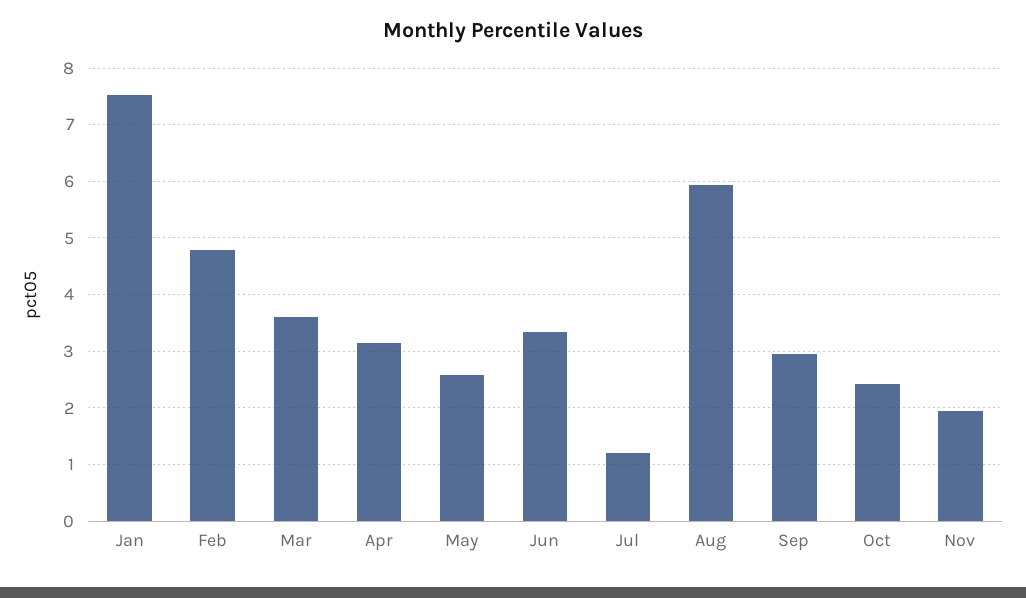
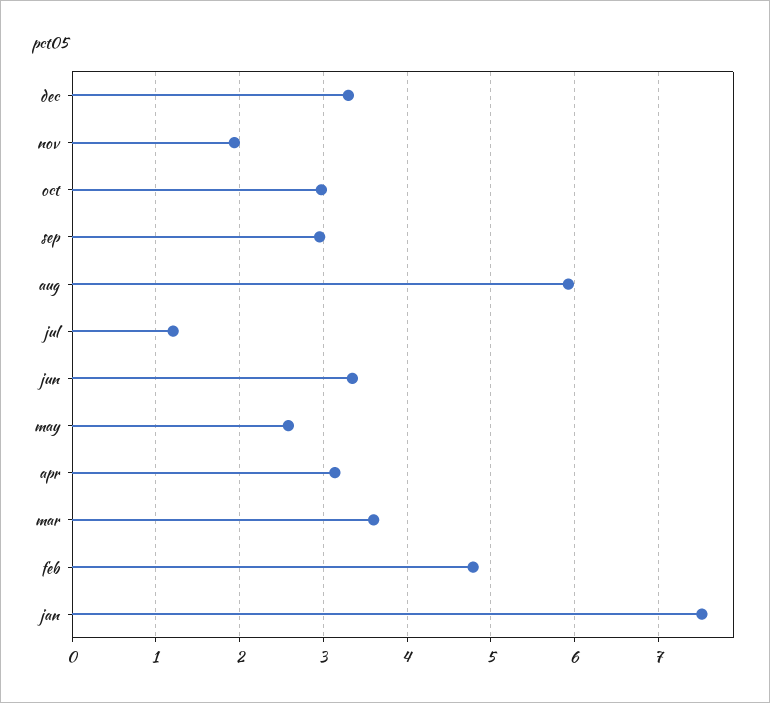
Oct: 2.4 -> 3
dec: none -> 3.3

